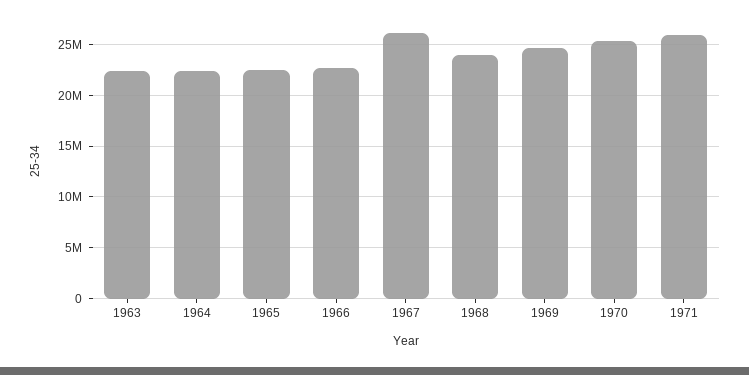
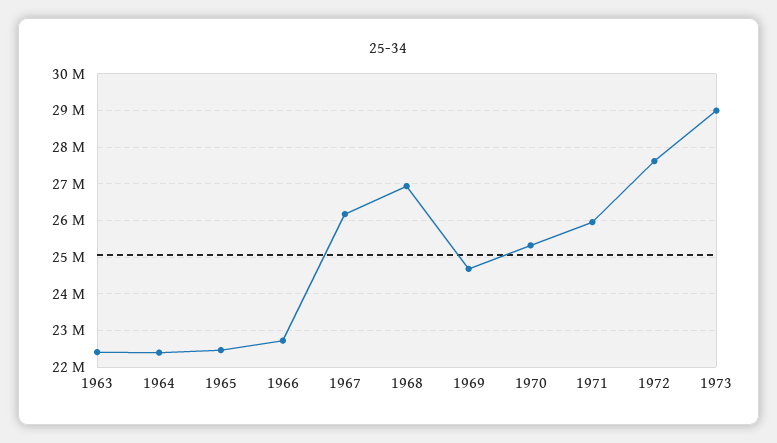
1968: 24000000 -> 27000000
1972: none -> 27600000
1973: none -> 29000000

